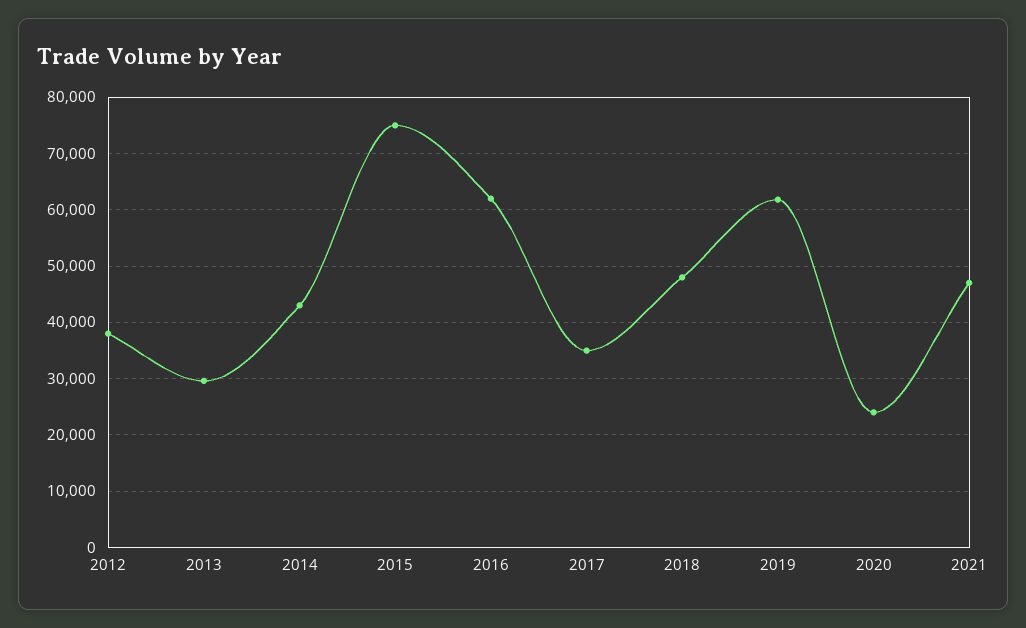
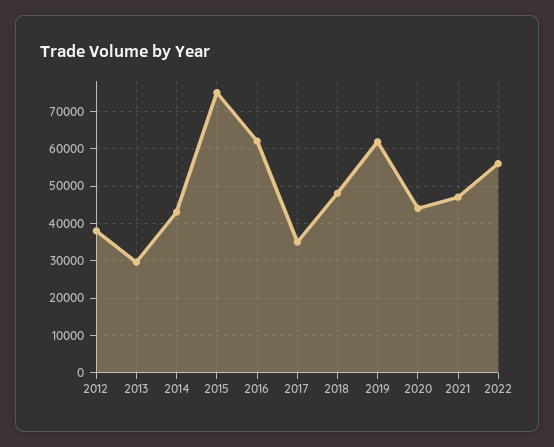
2020: 24000 -> 44000
2022: none -> 56000

